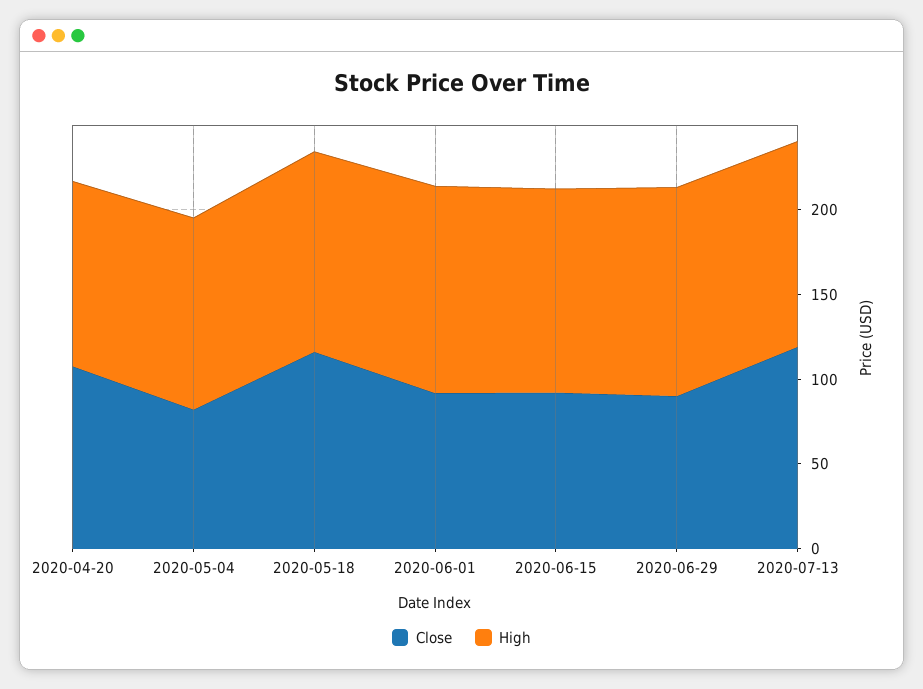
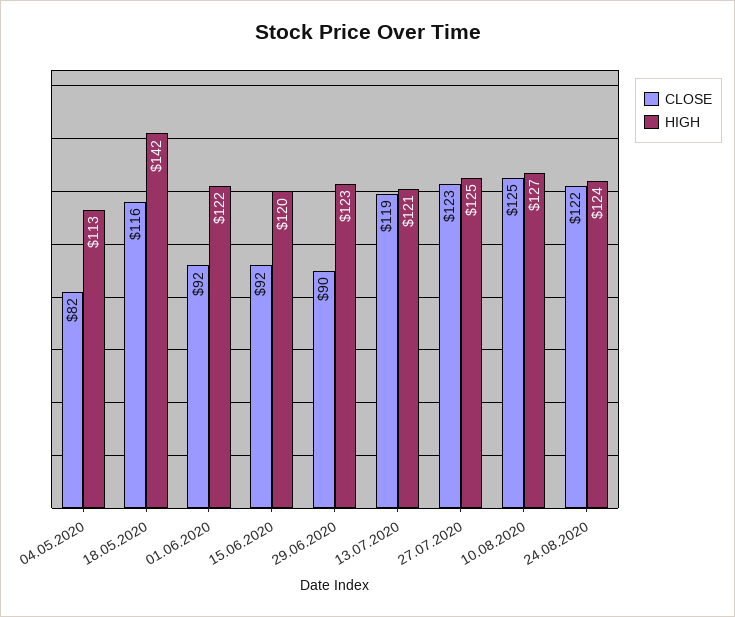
Close, 2020-04-20: 110 -> none
High, 2020-04-20: 110 -> none
High, 2020-05-18: 120 -> 142
Close, 27.07.2020: none -> 123
High, 27.07.2020: none -> 125
Close, 10.08.2020: none -> 125
High, 10.08.2020: none -> 127
Close, 24.08.2020: none -> 122
High, 24.08.2020: none -> 124

